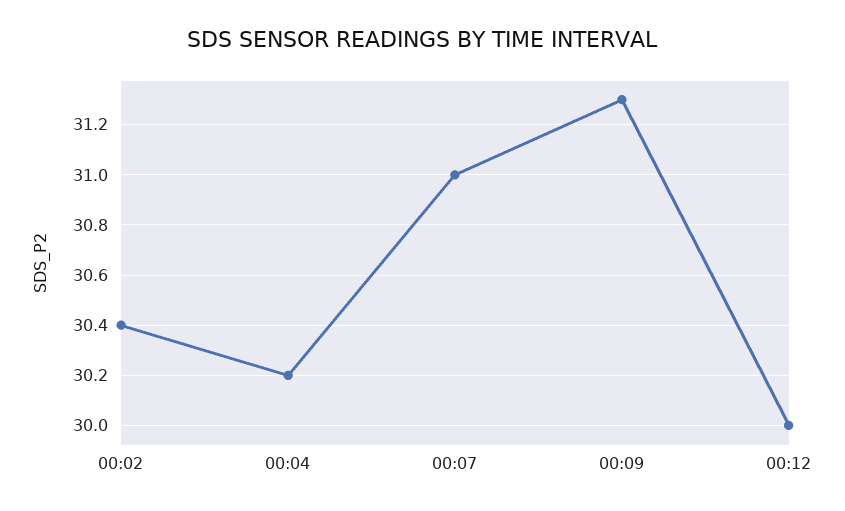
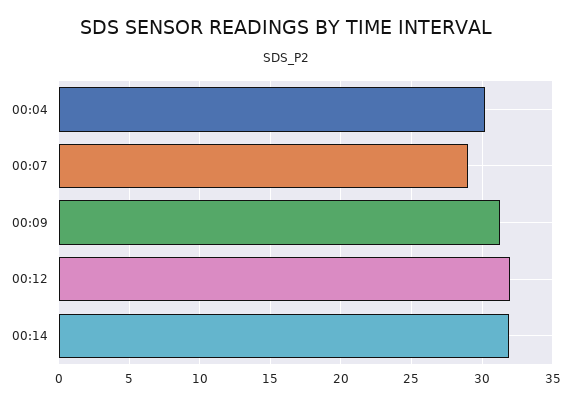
00:02: 30.4 -> none
00:07: 31 -> 29
00:12: 30 -> 32
00:14: none -> 32

